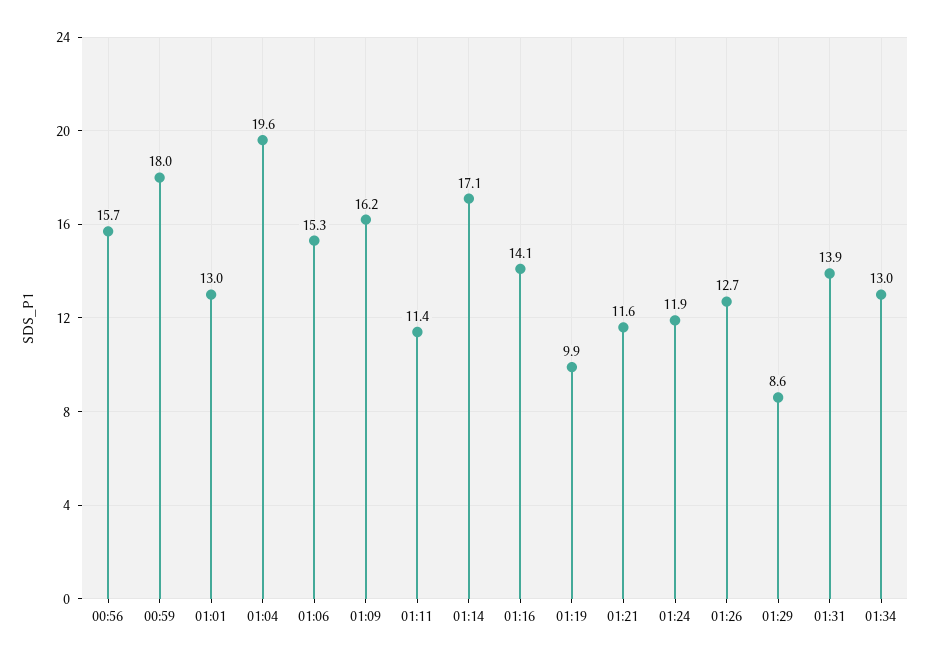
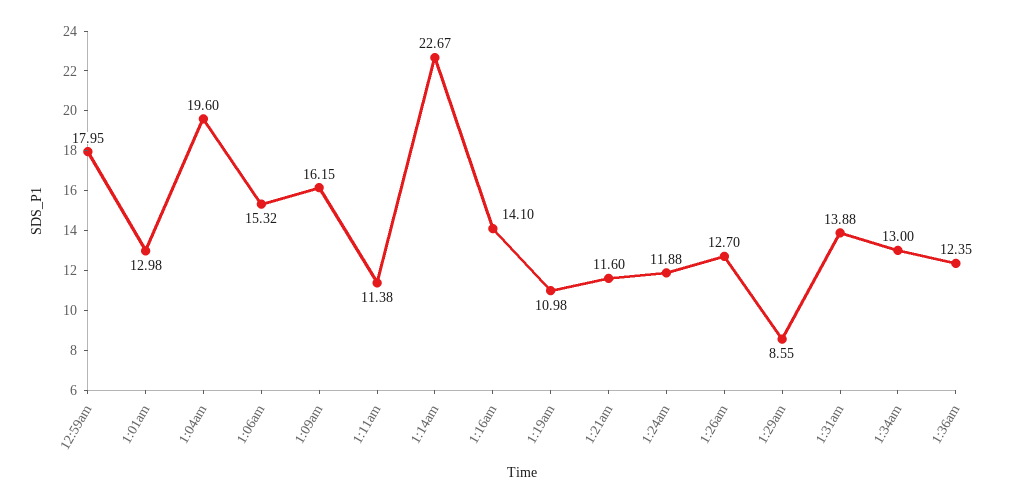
00:56: 15.7 -> none
01:14: 17.1 -> 22.67
01:19: 9.9 -> 10.98
1:36am: none -> 12.35

